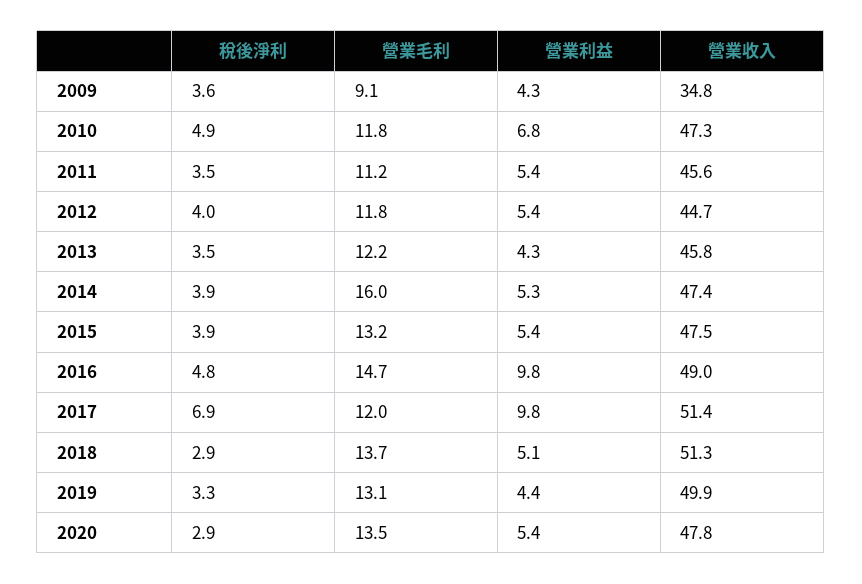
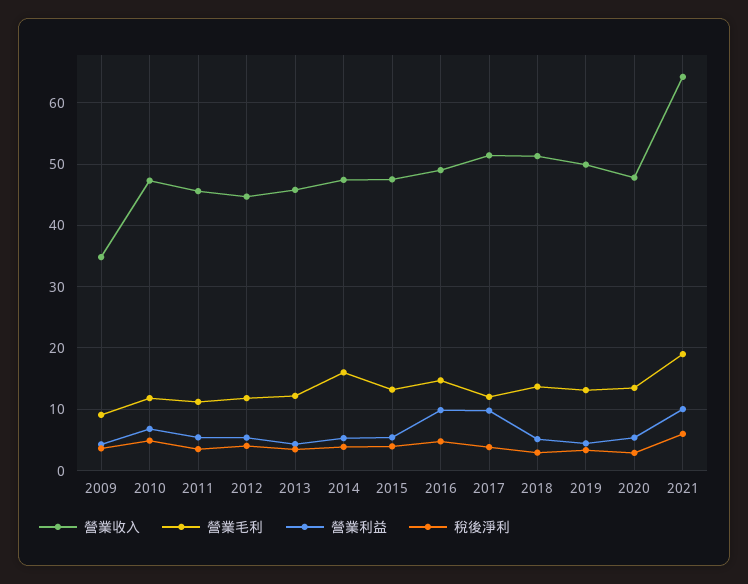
稅後淨利, 2017: 6.9 -> 4
營業收入, 2021: none -> 64
營業毛利, 2021: none -> 19
營業利益, 2021: none -> 10
稅後淨利, 2021: none -> 6

